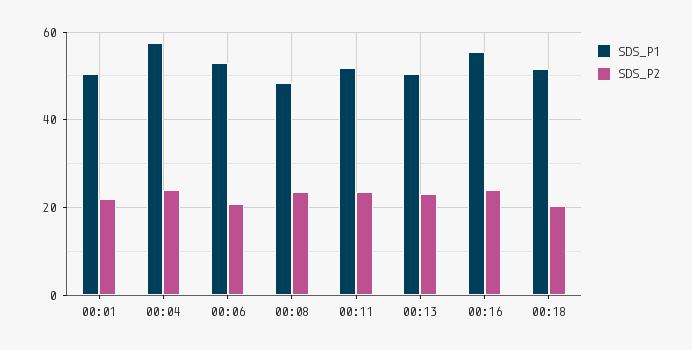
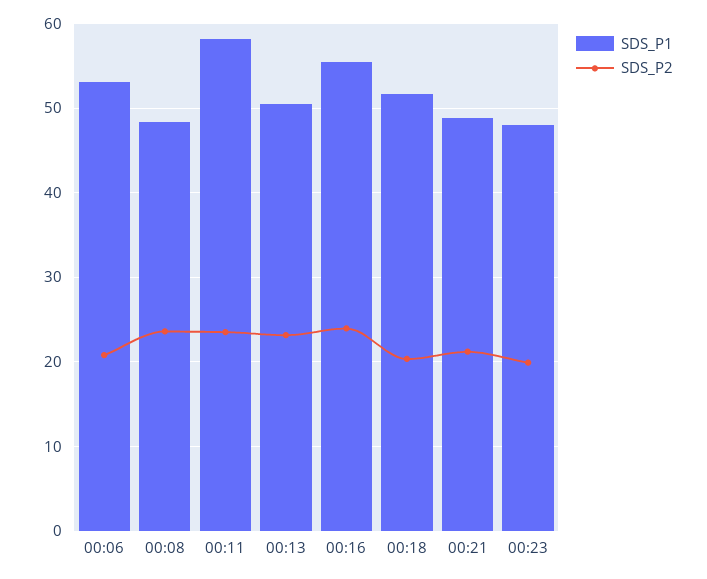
SDS_P1, 00:01: 50 -> none
SDS_P2, 00:01: 22 -> none
SDS_P1, 00:04: 58 -> none
SDS_P2, 00:04: 24 -> none
SDS_P1, 00:11: 52 -> 58
SDS_P1, 00:21: none -> 49
SDS_P2, 00:21: none -> 21
SDS_P1, 00:23: none -> 48
SDS_P2, 00:23: none -> 20

